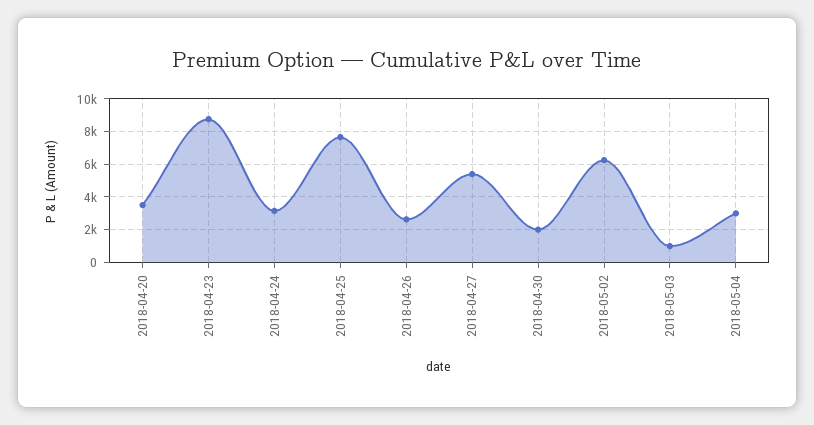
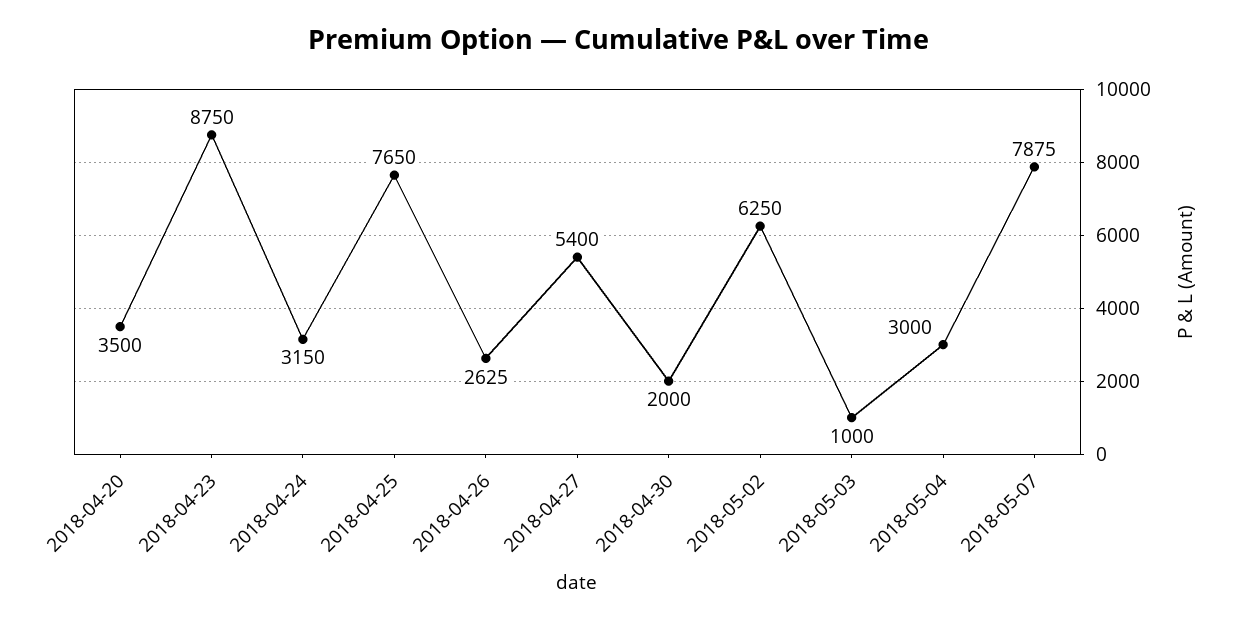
2018-05-07: none -> 7875

